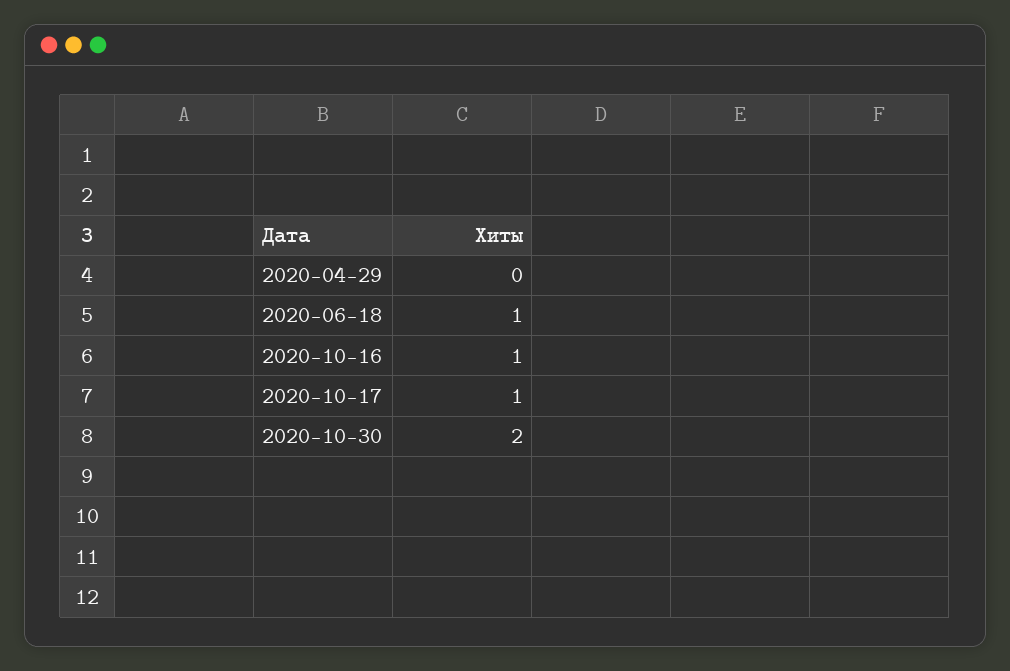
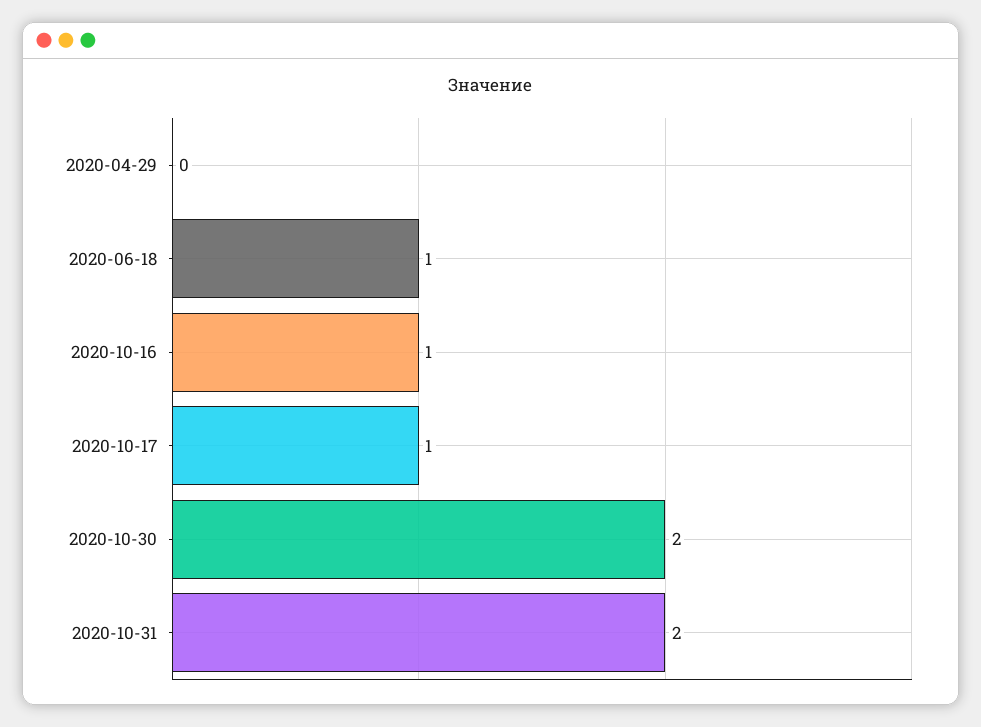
2020-10-31: none -> 2

